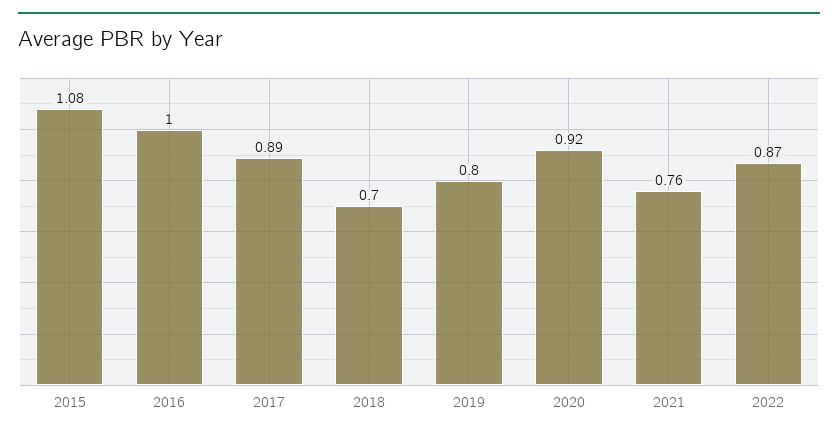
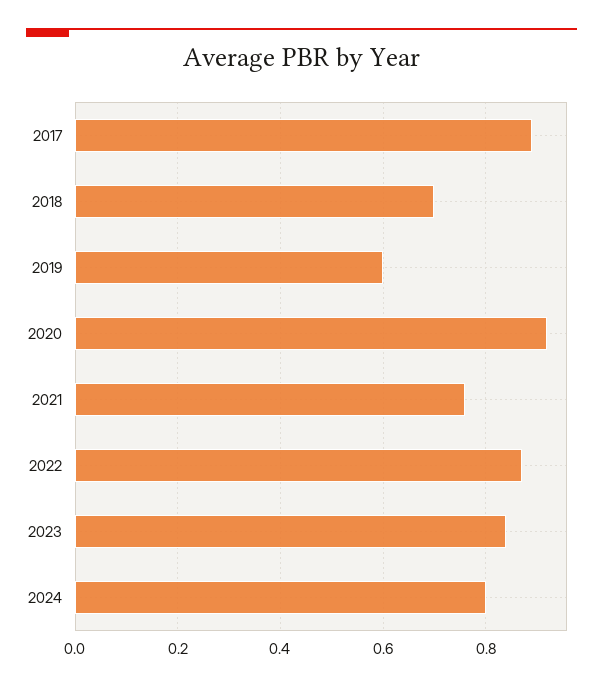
2015: 1.08 -> none
2016: 1 -> none
2019: 0.8 -> 0.6
2023: none -> 0.85
2024: none -> 0.8

